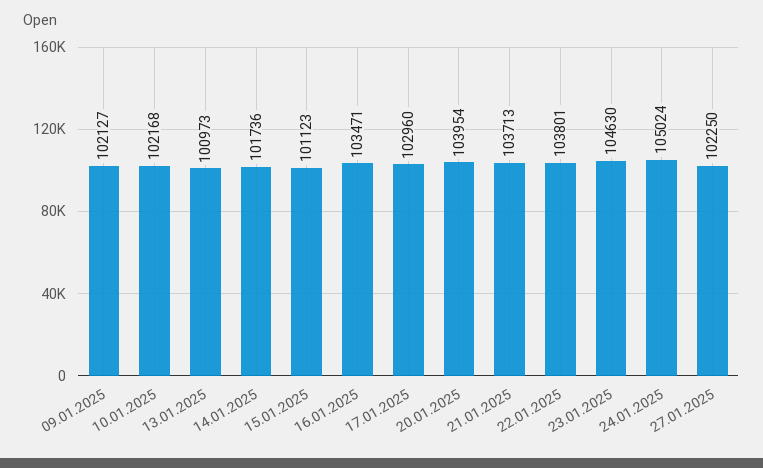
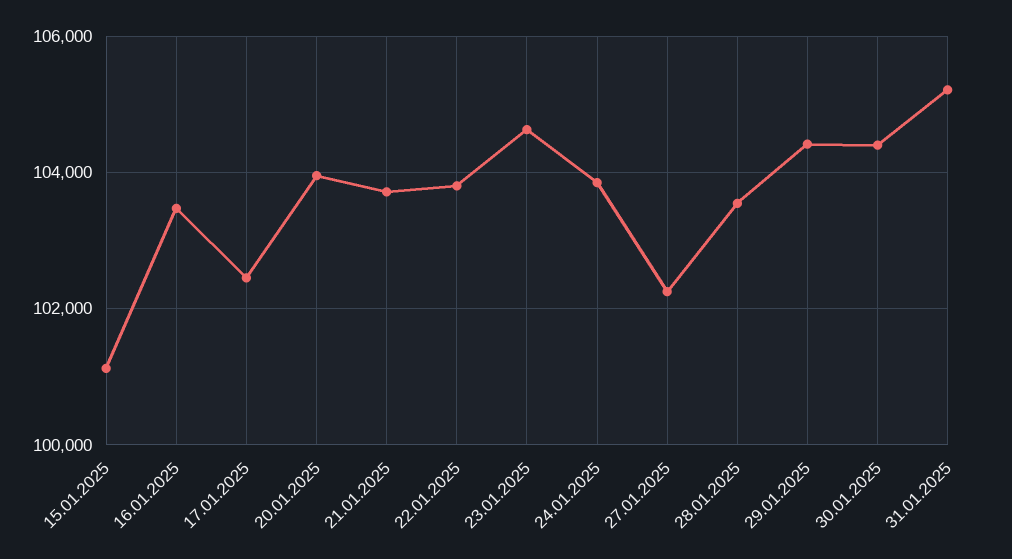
09.01.2025: 102127 -> none
10.01.2025: 102168 -> none
13.01.2025: 100973 -> none
14.01.2025: 101736 -> none
17.01.2025: 102960 -> 102400
24.01.2025: 105024 -> 103800
28.01.2025: none -> 103600
29.01.2025: none -> 104400
30.01.2025: none -> 104400
31.01.2025: none -> 105200

